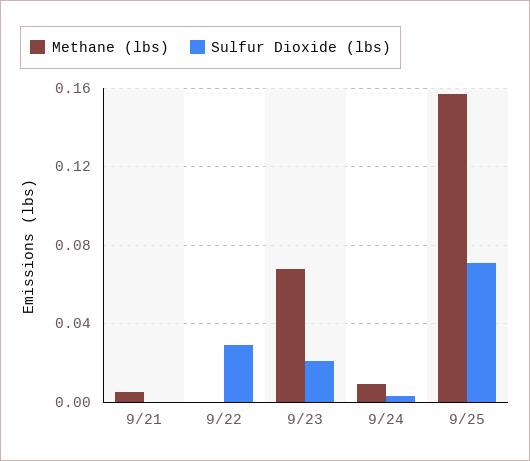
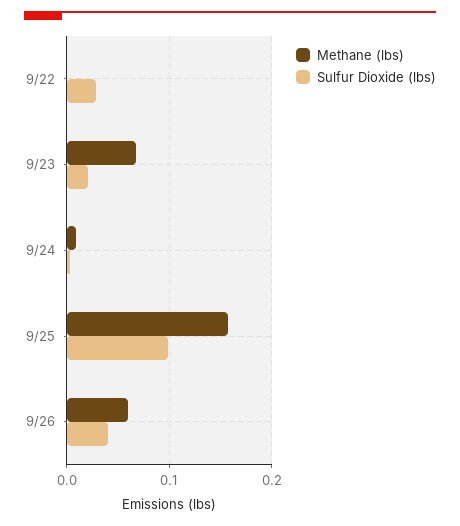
Methane (lbs), 9/21: 0.005 -> none
Sulfur Dioxide (lbs), 9/21: 0 -> none
Sulfur Dioxide (lbs), 9/25: 0.07 -> 0.1
Methane (lbs), 9/26: none -> 0.06
Sulfur Dioxide (lbs), 9/26: none -> 0.04

